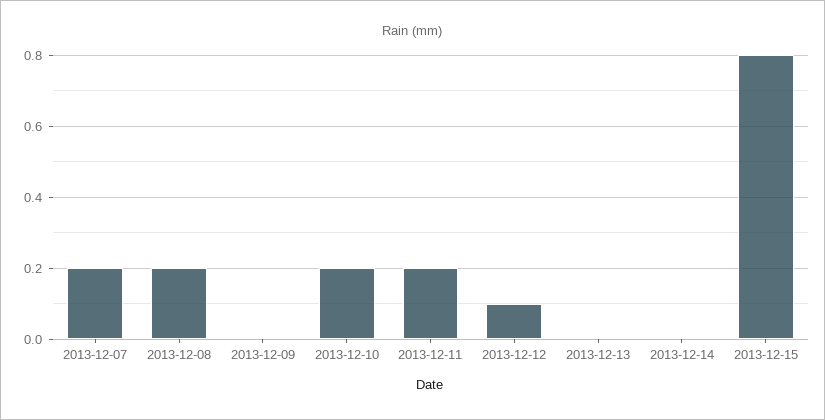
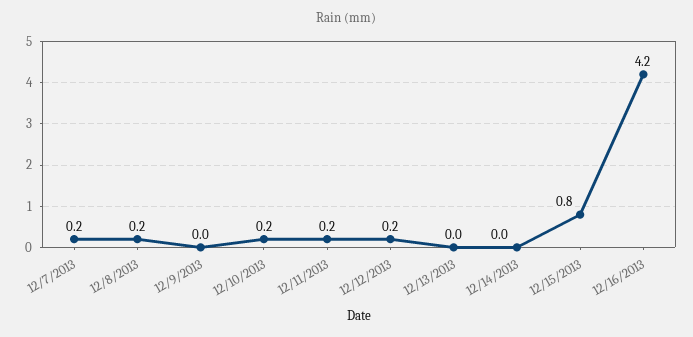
2013-12-12: 0.1 -> 0.2
12/16/2013: none -> 4.2

